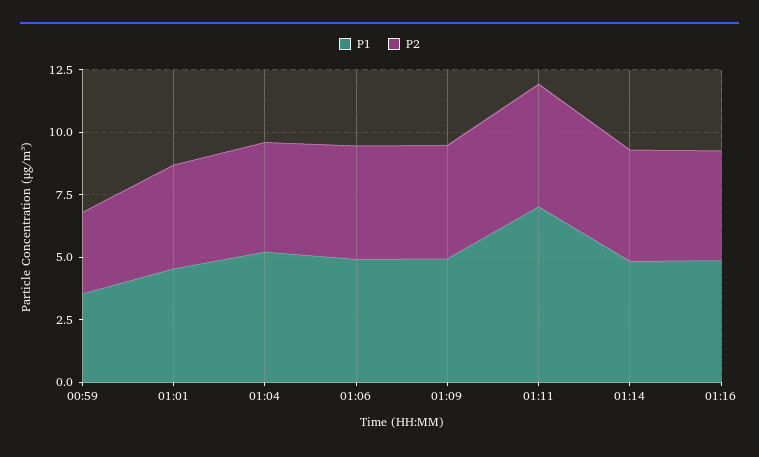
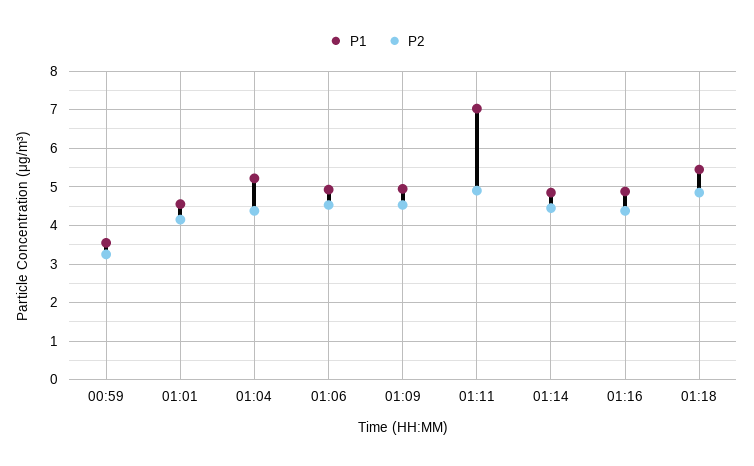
P1, 01:18: none -> 5.4
P2, 01:18: none -> 4.8

